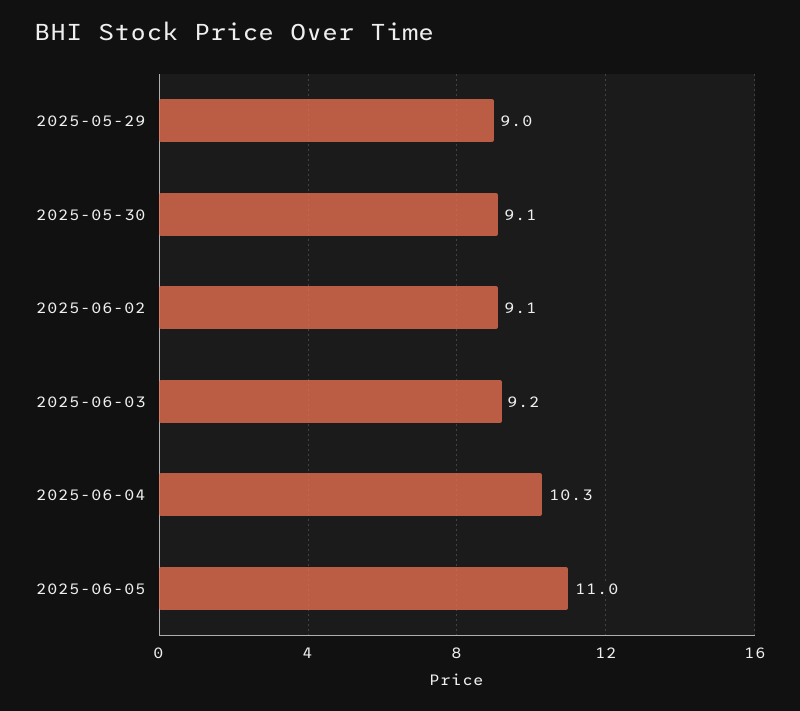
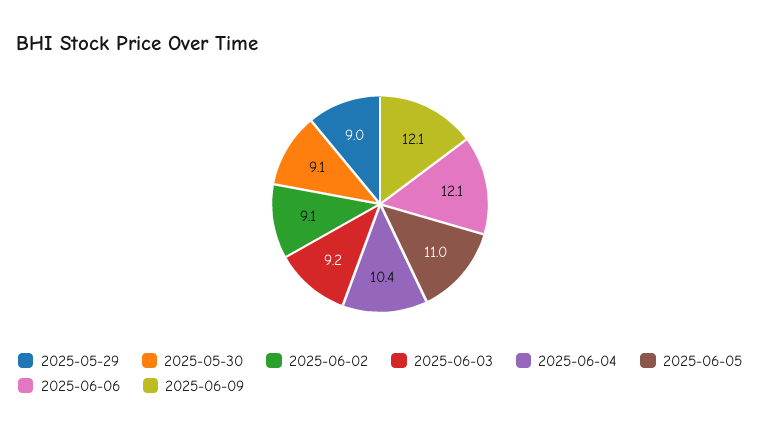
2025-06-04: 10.3 -> 10.4
2025-06-06: none -> 12.1
2025-06-09: none -> 12.1

